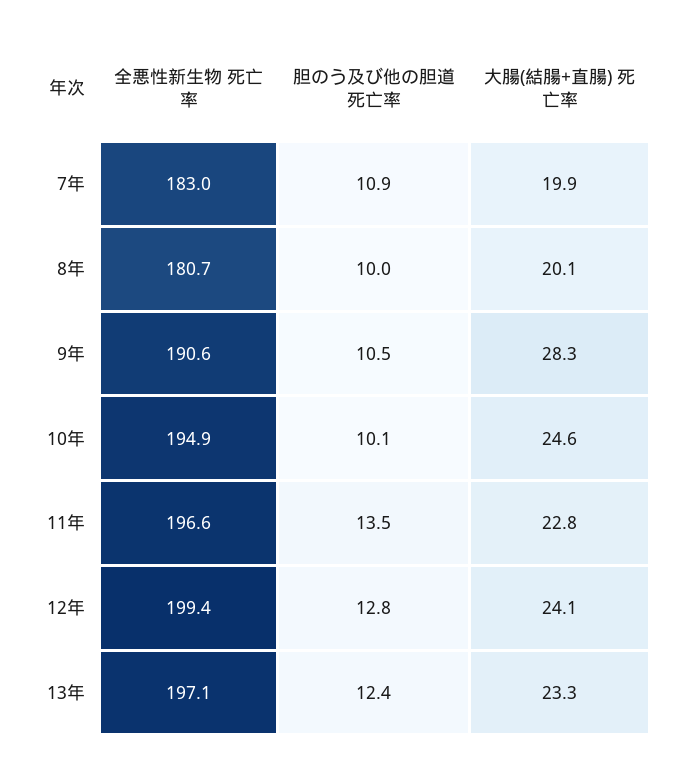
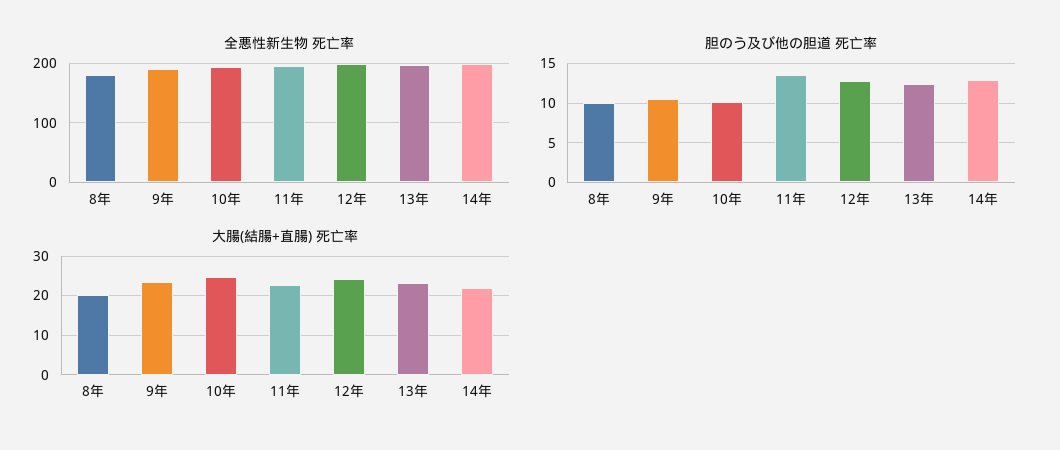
全悪性新生物 死亡率, 7年: 183 -> none
胆のう及び他の胆道 死亡率, 7年: 10.9 -> none
大腸(結腸+直腸) 死亡率, 7年: 19.9 -> none
大腸(結腸+直腸) 死亡率, 9年: 28.3 -> 24
全悪性新生物 死亡率, 14年: none -> 200
胆のう及び他の胆道 死亡率, 14年: none -> 13
大腸(結腸+直腸) 死亡率, 14年: none -> 22

